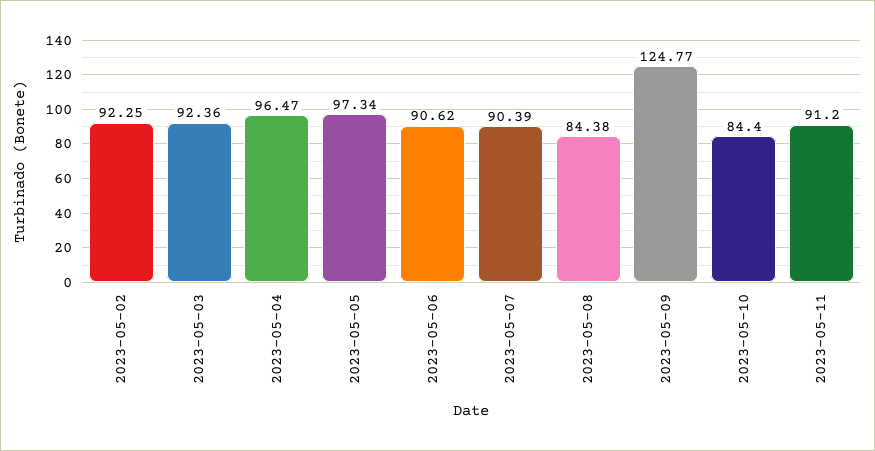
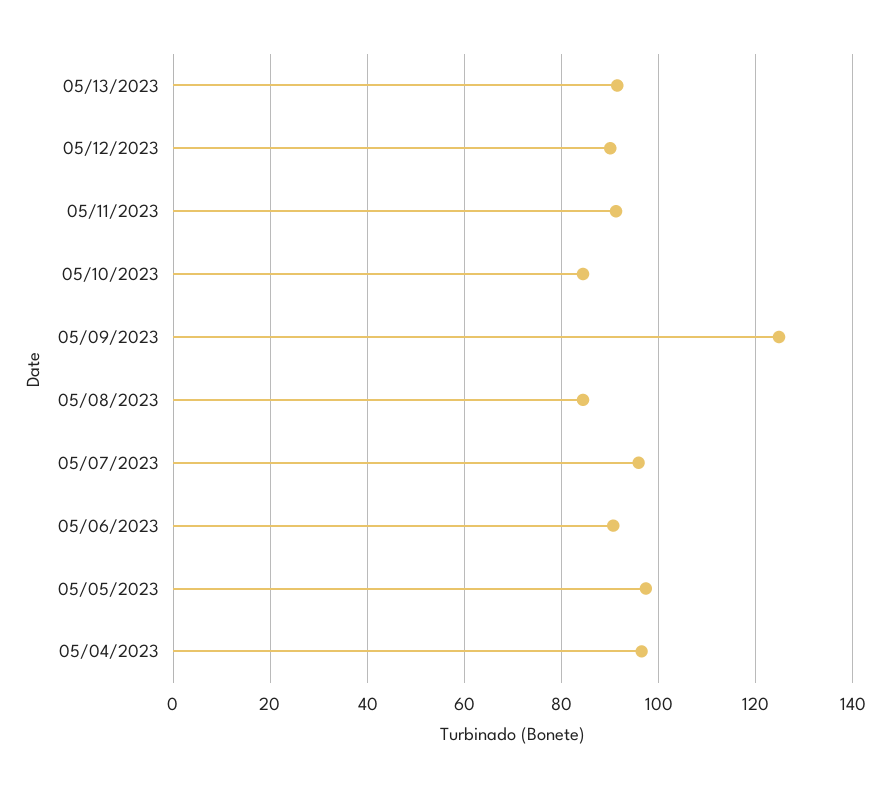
2023-05-02: 92.25 -> none
2023-05-03: 92.36 -> none
2023-05-07: 90.39 -> 96
05/13/2023: none -> 92
05/12/2023: none -> 90

